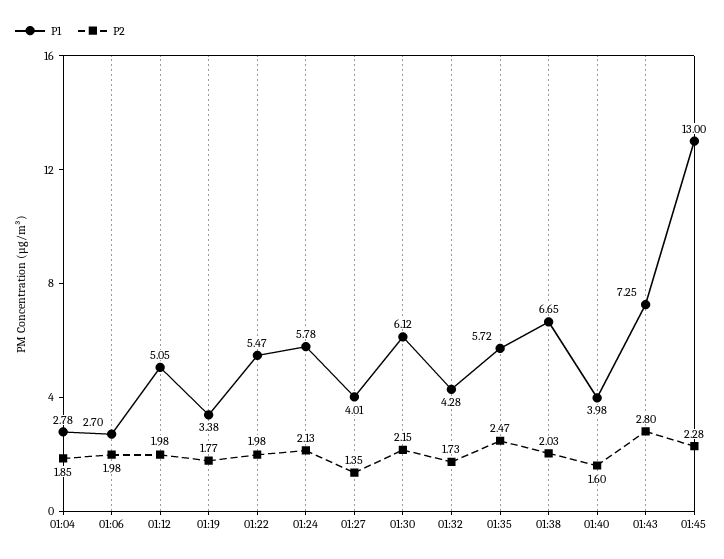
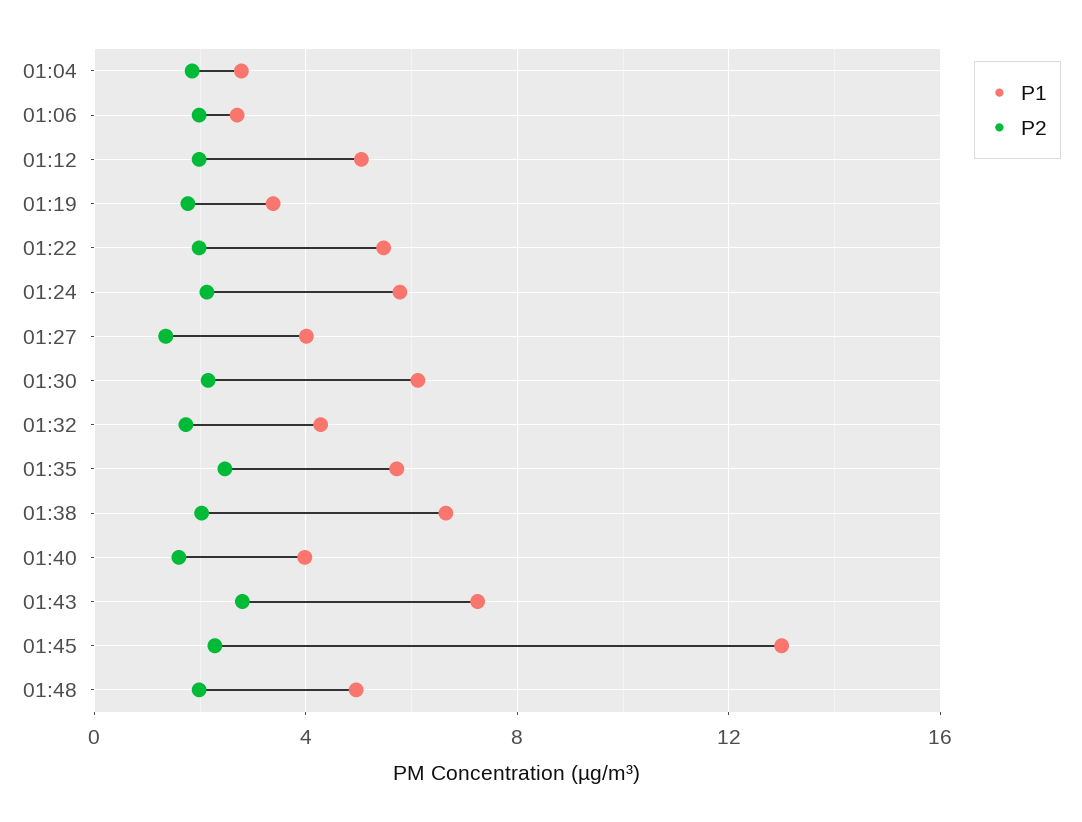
P1, 01:48: none -> 5
P2, 01:48: none -> 2

